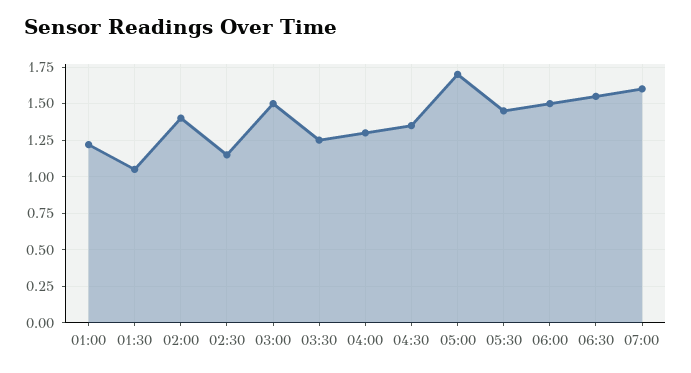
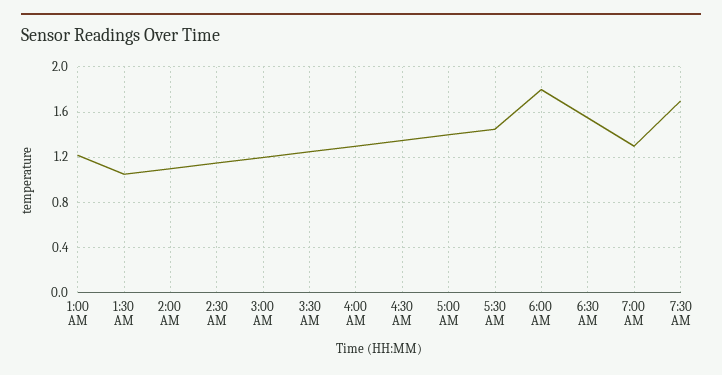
02:00: 1.4 -> 1.1
03:00: 1.5 -> 1.2
05:00: 1.7 -> 1.4
06:00: 1.5 -> 1.8
07:00: 1.6 -> 1.3
7:30 AM: none -> 1.7

